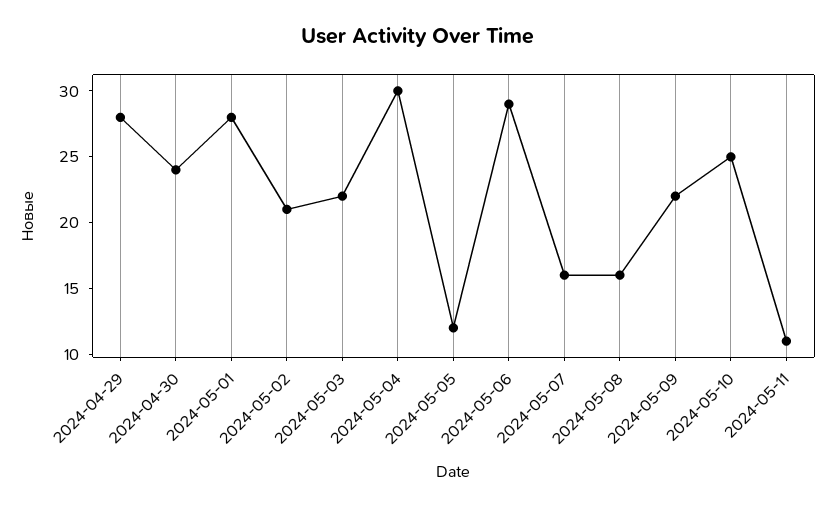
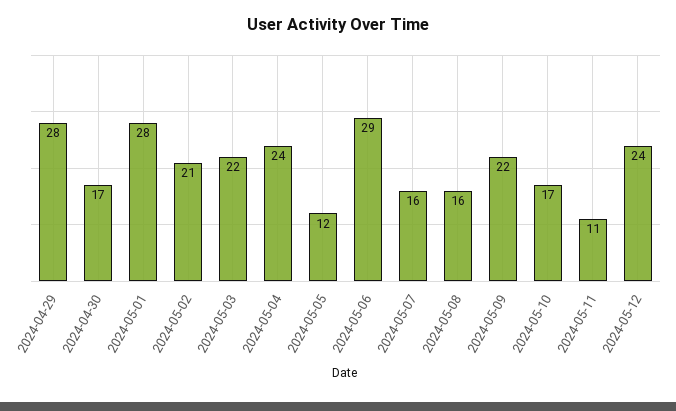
2024-04-30: 24 -> 17
2024-05-04: 30 -> 24
2024-05-10: 25 -> 17
2024-05-12: none -> 24

